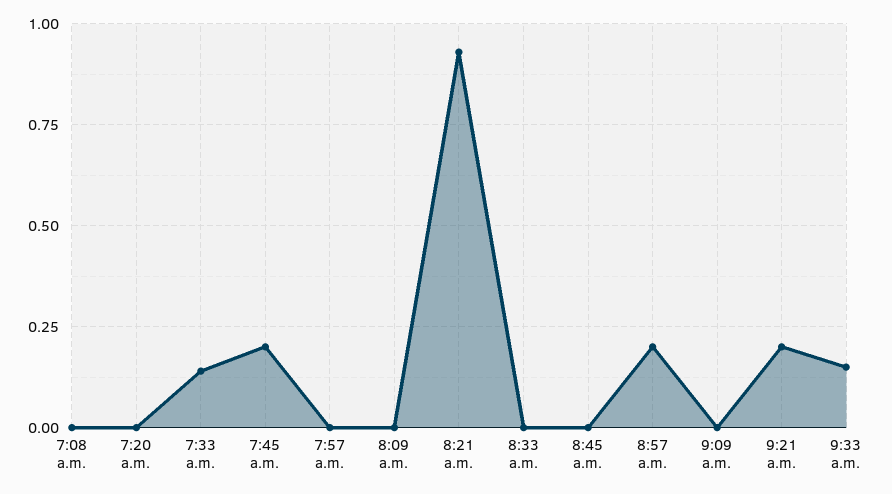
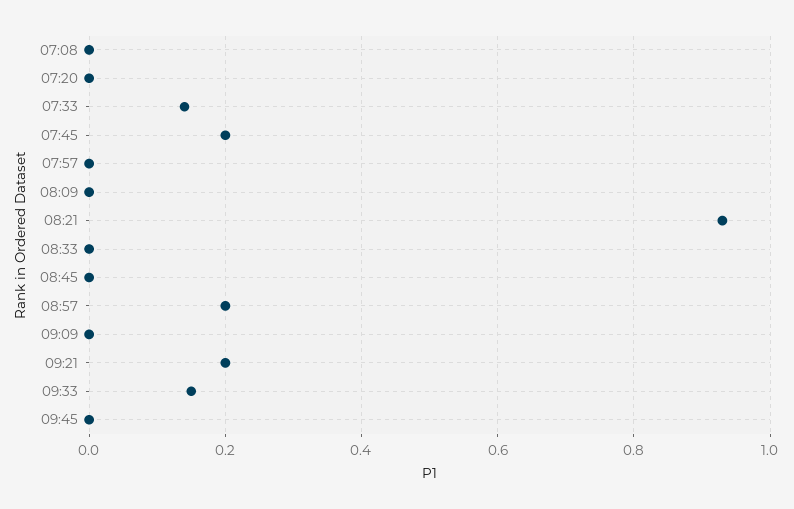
09:45: none -> 0

